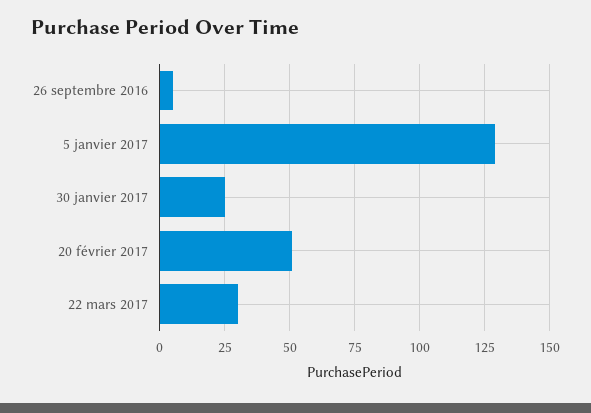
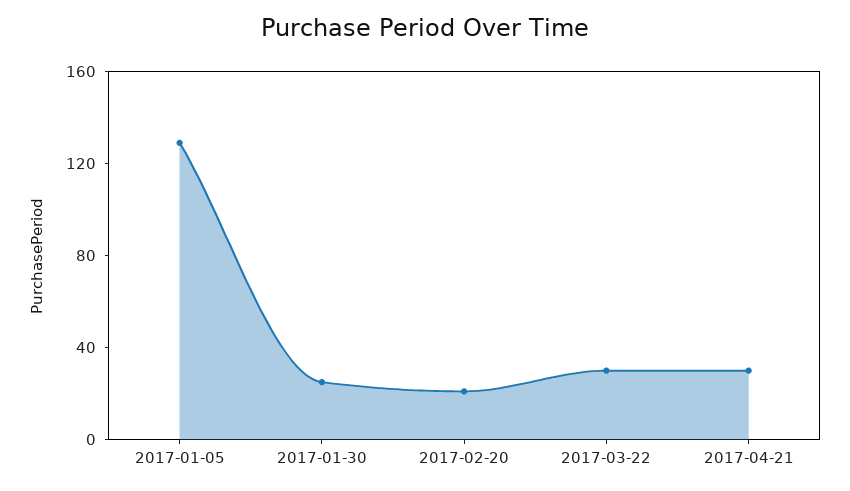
26 septembre 2016: 5 -> none
20 février 2017: 50 -> 20
2017-04-21: none -> 30

